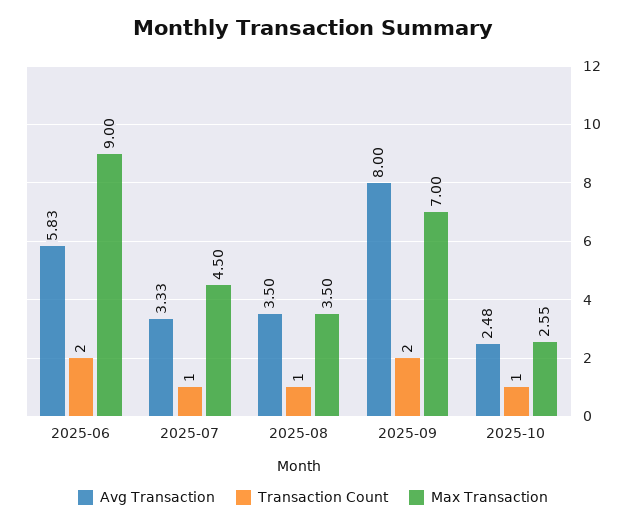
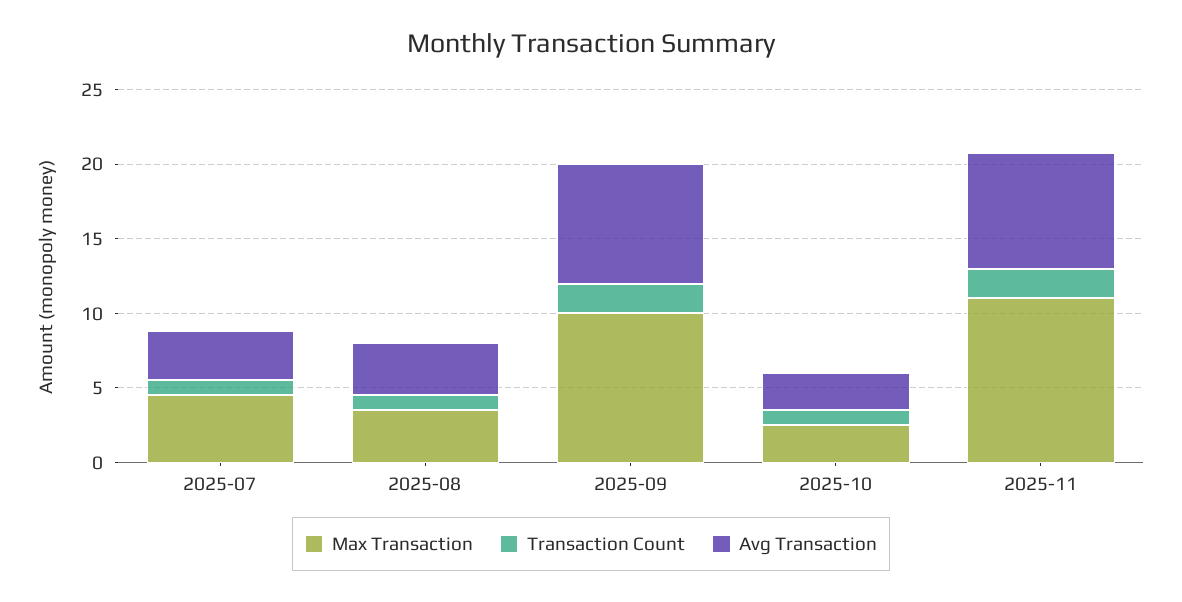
Avg Transaction, 2025-06: 5.83 -> none
Transaction Count, 2025-06: 2 -> none
Max Transaction, 2025-06: 9 -> none
Max Transaction, 2025-09: 7 -> 10
Max Transaction, 2025-11: none -> 11
Transaction Count, 2025-11: none -> 2
Avg Transaction, 2025-11: none -> 8

